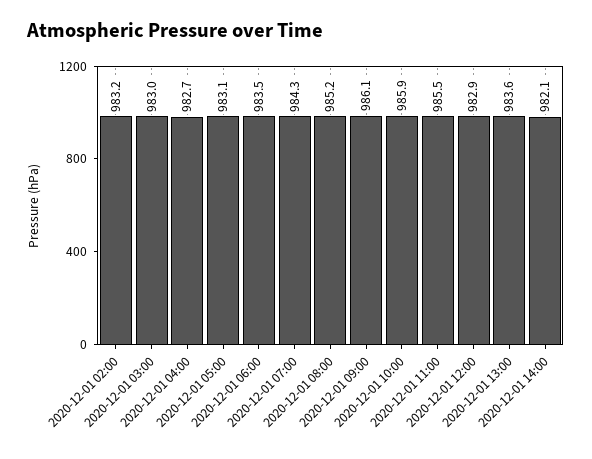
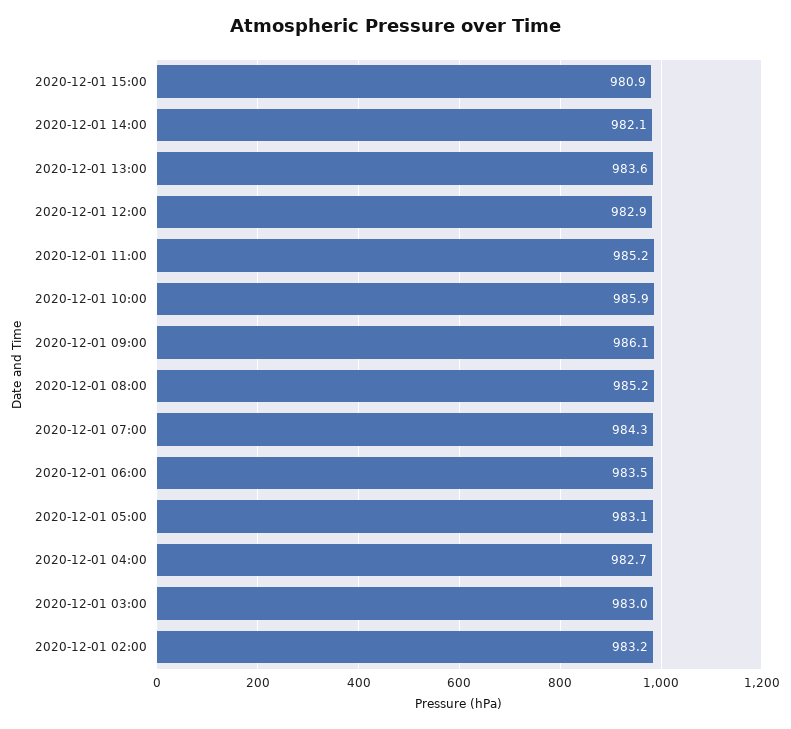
2020-12-01 11:00: 985.5 -> 985.2
2020-12-01 15:00: none -> 980.9

